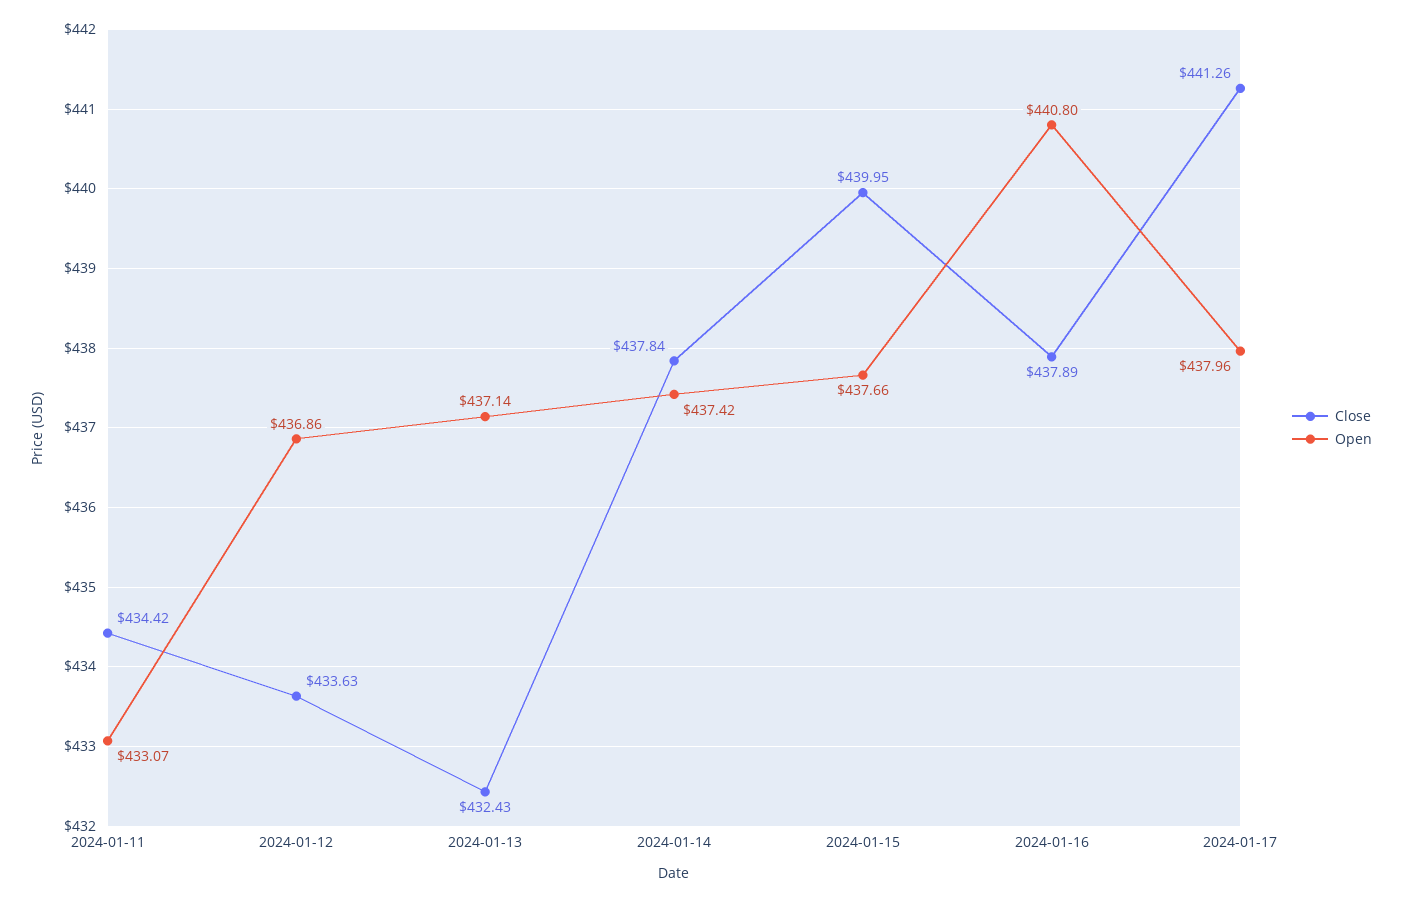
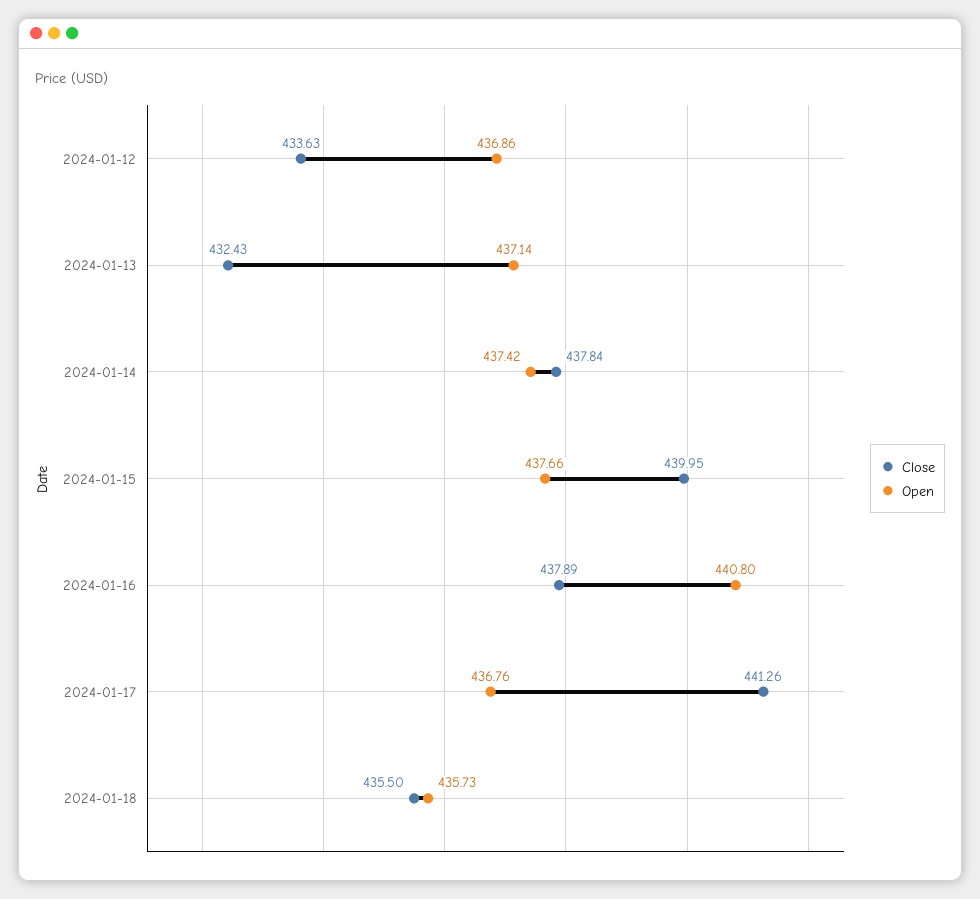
Close, 2024-01-11: 434.42 -> none
Open, 2024-01-11: 433.07 -> none
Open, 2024-01-17: 437.96 -> 436.76
Close, 2024-01-18: none -> 435.5
Open, 2024-01-18: none -> 435.73

